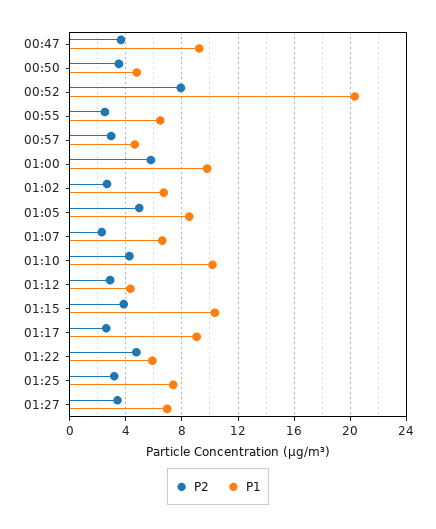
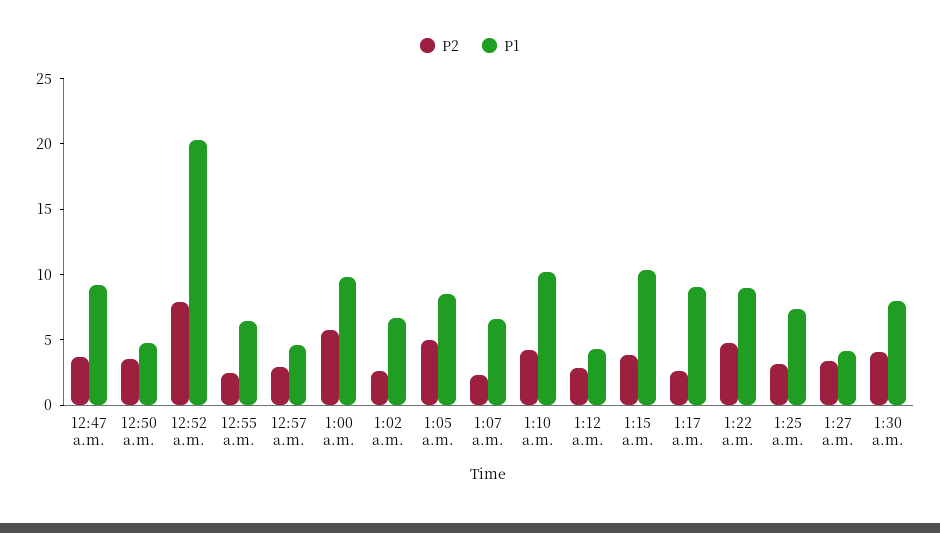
P1, 01:22: 6 -> 9
P1, 01:27: 7 -> 4
P2, 1:30 a.m.: none -> 4
P1, 1:30 a.m.: none -> 8

